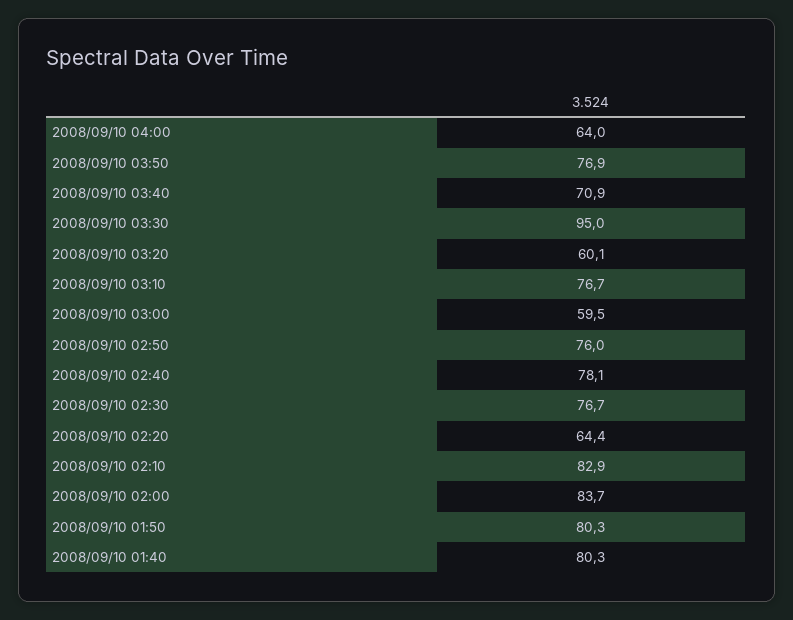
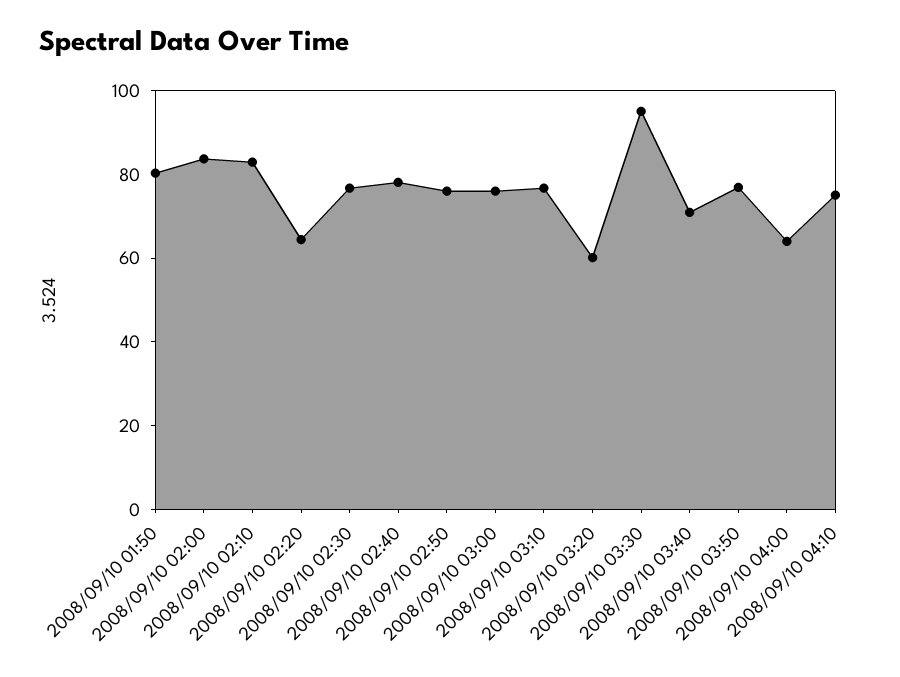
2008/09/10 03:00: 59.5 -> 75
2008/09/10 01:40: 80.3 -> none
2008/09/10 04:10: none -> 75

